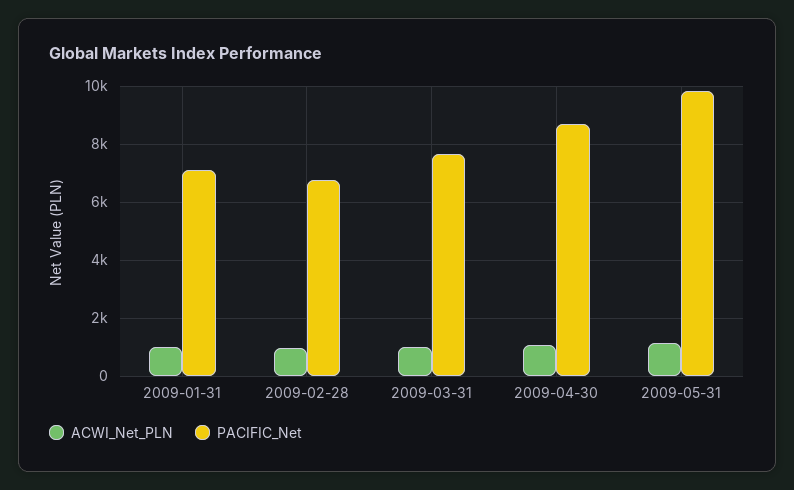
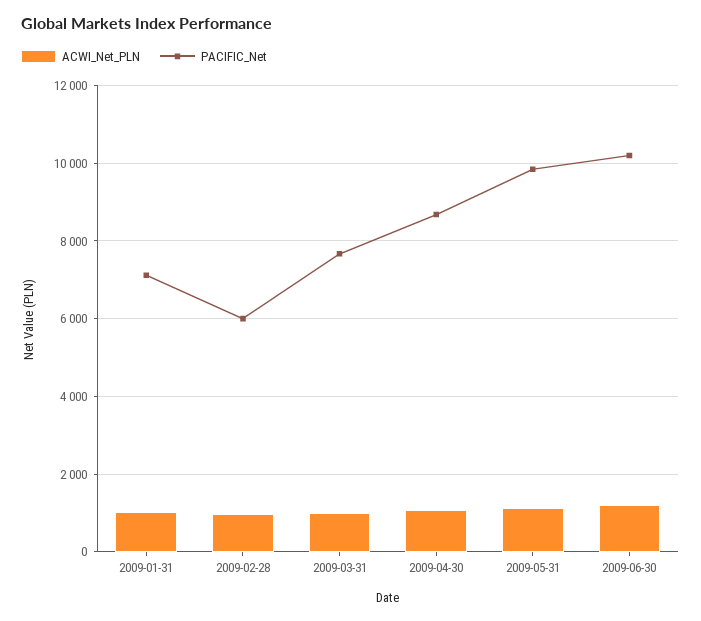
PACIFIC_Net, 2009-02-28: 6750 -> 6000
ACWI_Net_PLN, 2009-06-30: none -> 1200
PACIFIC_Net, 2009-06-30: none -> 10200

